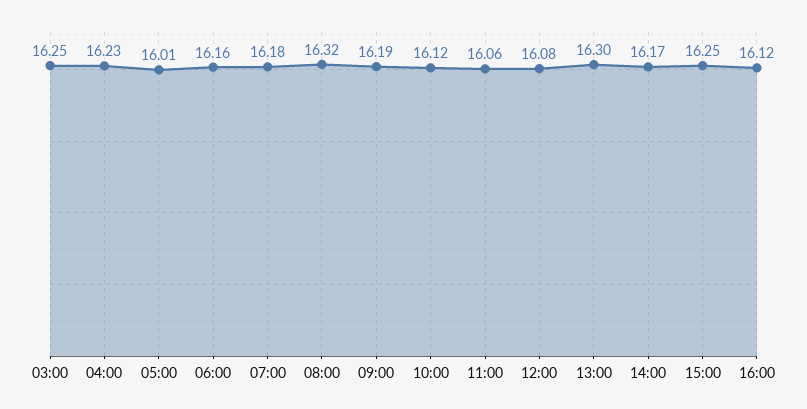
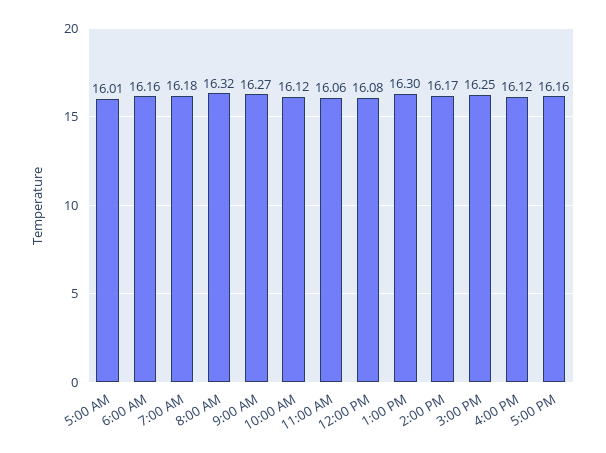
03:00: 16.25 -> none
04:00: 16.23 -> none
09:00: 16.19 -> 16.27
5:00 PM: none -> 16.16

